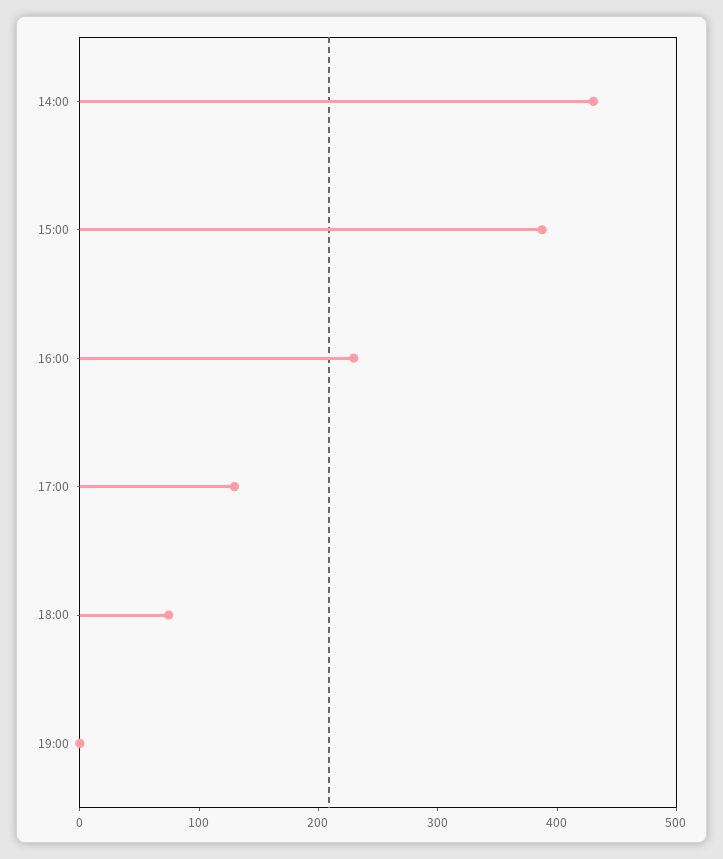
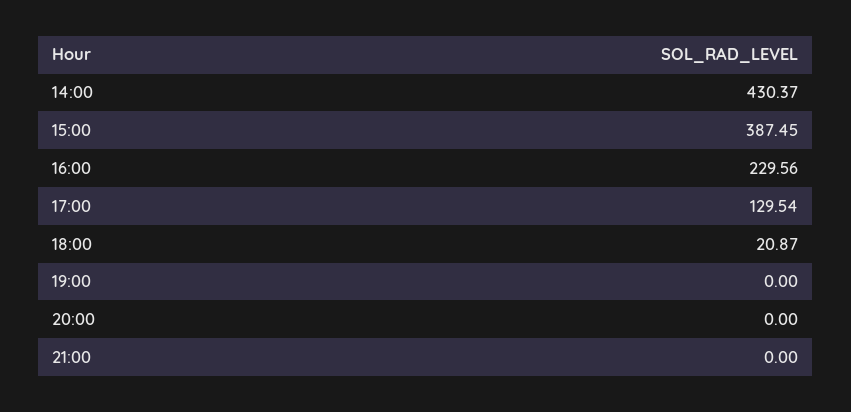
18:00: 80 -> 20.87
20:00: none -> 0
21:00: none -> 0

